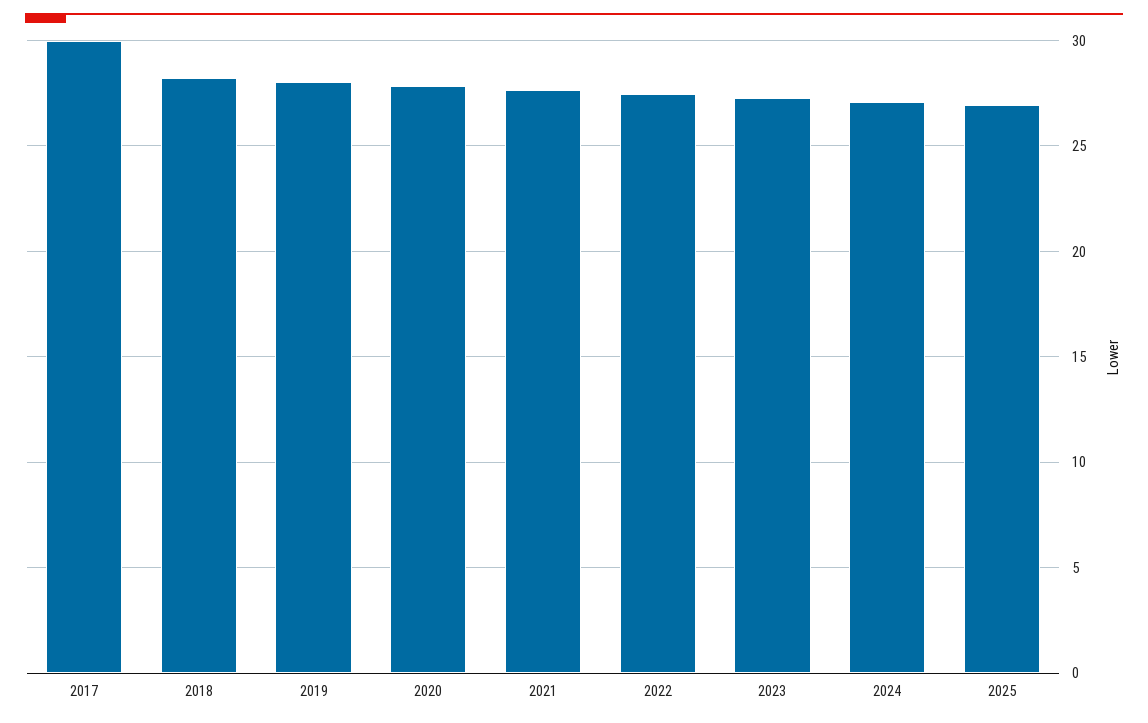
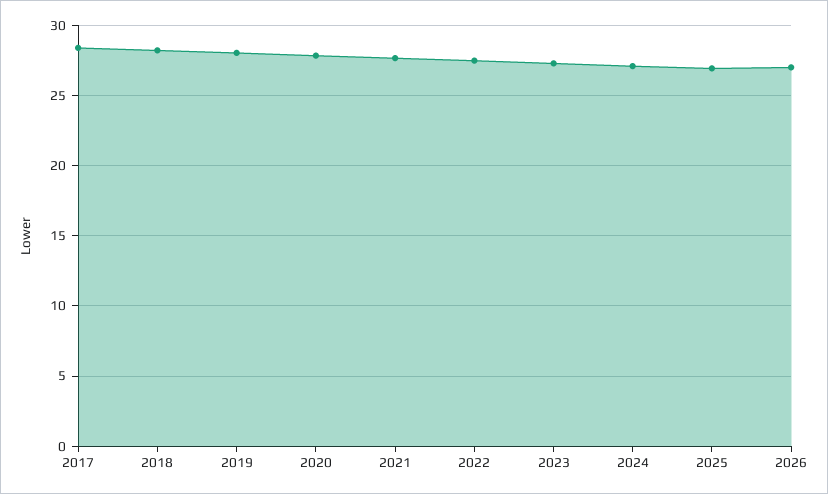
2017: 30 -> 28.5
2026: none -> 27

